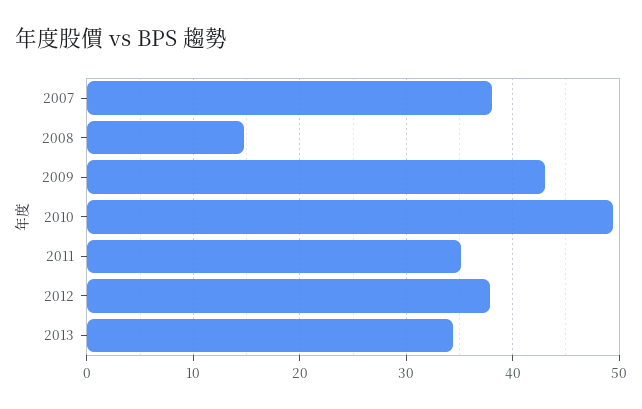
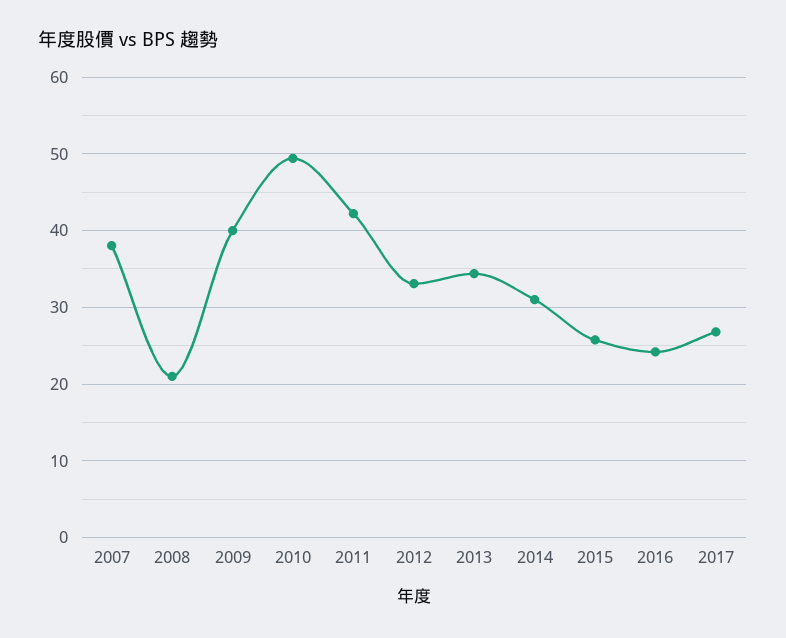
2008: 15 -> 21
2009: 43 -> 40
2011: 35 -> 42
2012: 38 -> 33
2014: none -> 31
2015: none -> 26
2016: none -> 24
2017: none -> 27

